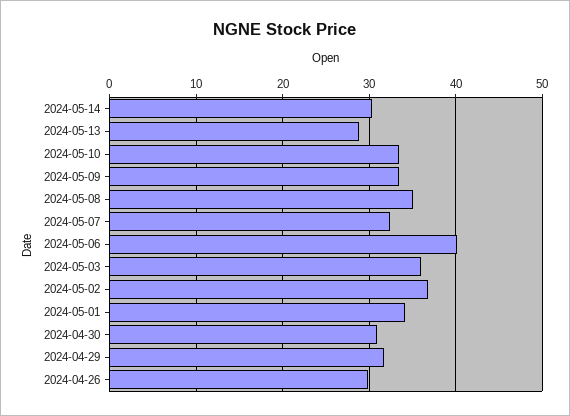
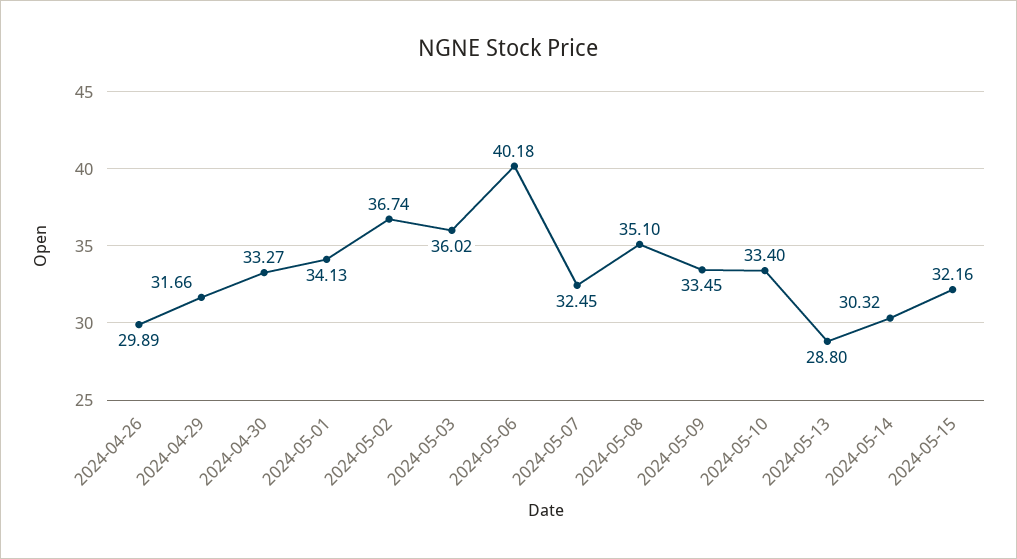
2024-04-30: 31 -> 33.27
2024-05-15: none -> 32.16

